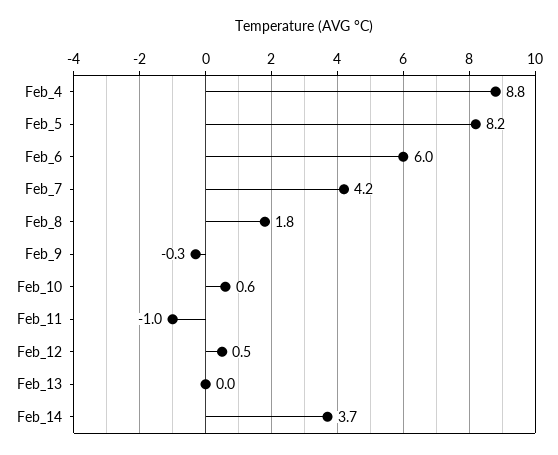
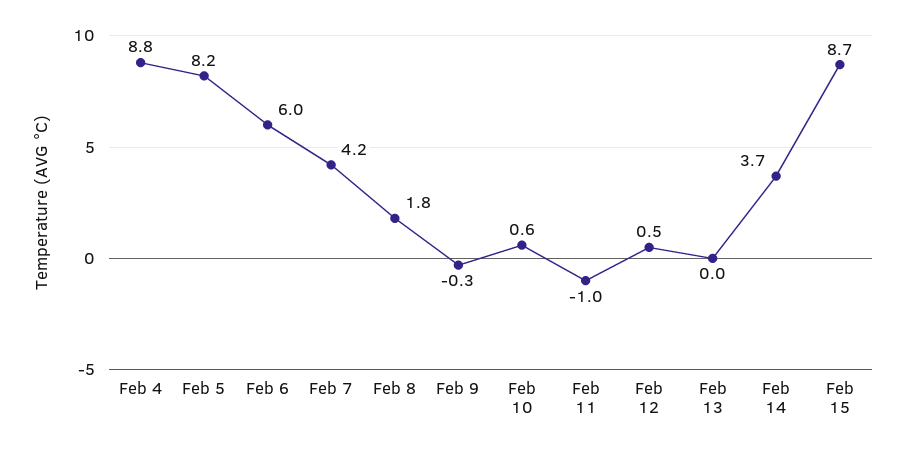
Feb 15: none -> 8.7

